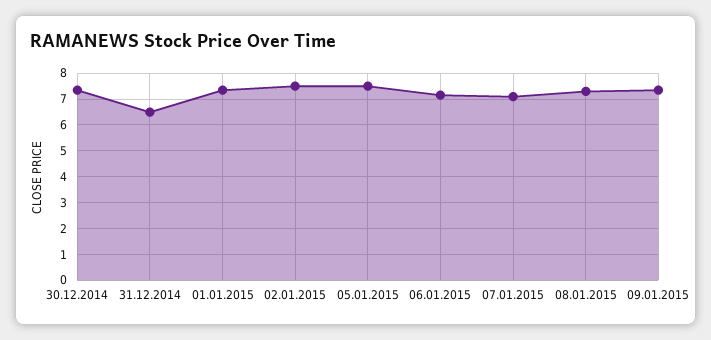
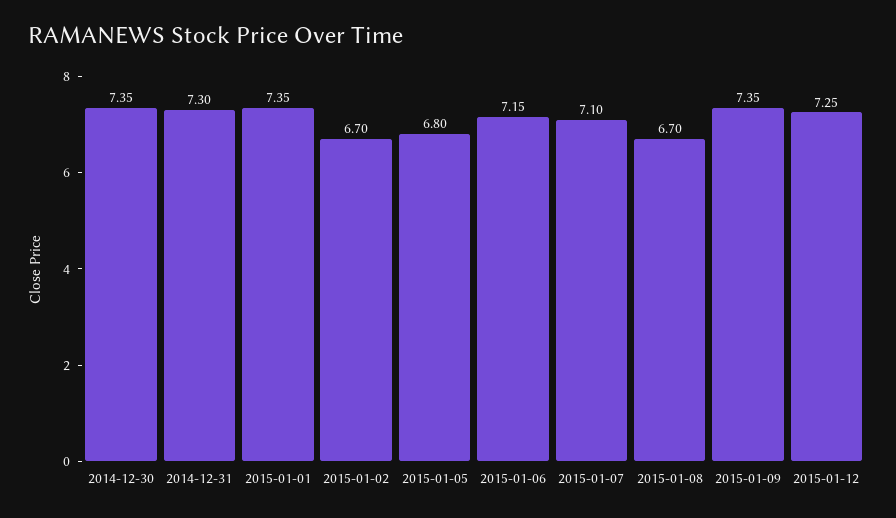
31.12.2014: 6.5 -> 7.3
02.01.2015: 7.5 -> 6.7
05.01.2015: 7.5 -> 6.8
08.01.2015: 7.25 -> 6.7
2015-01-12: none -> 7.25

